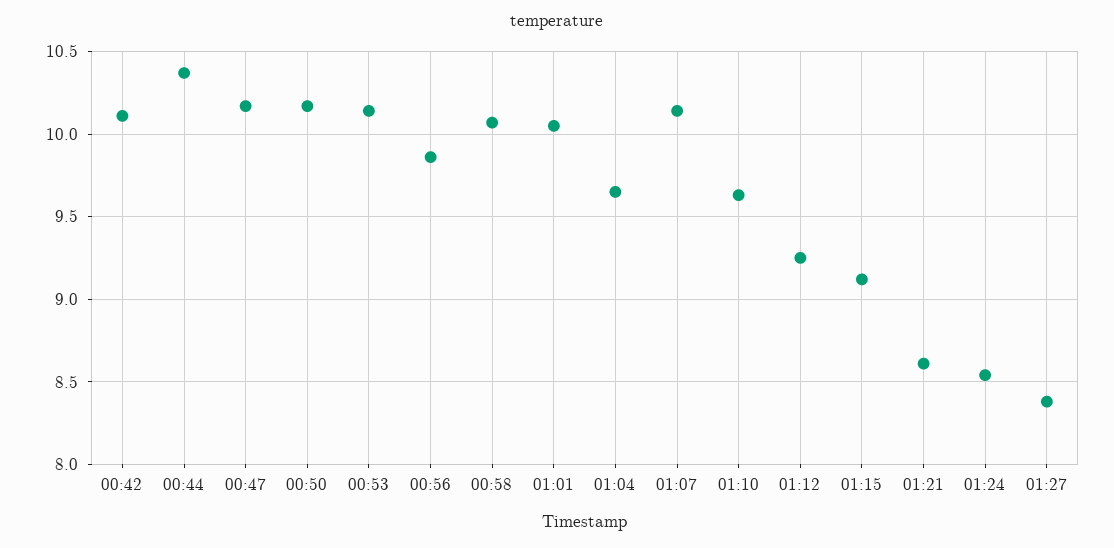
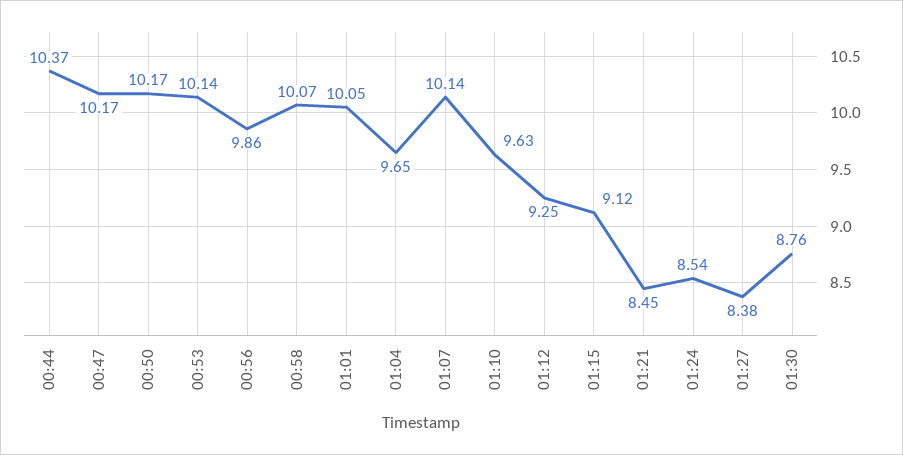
00:42: 10.1 -> none
01:21: 8.6 -> 8.45
01:30: none -> 8.76

